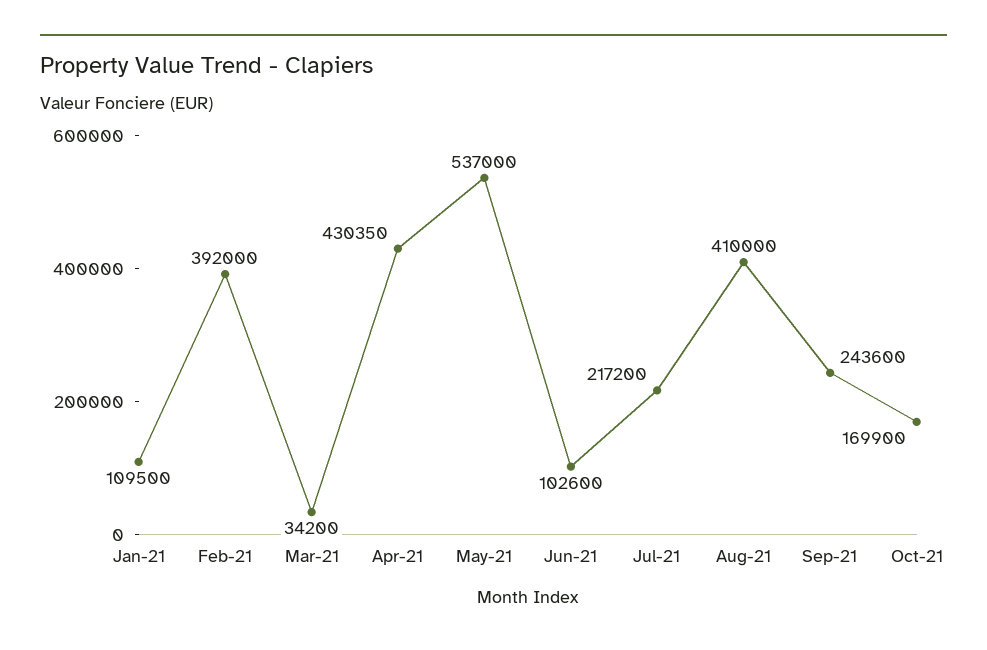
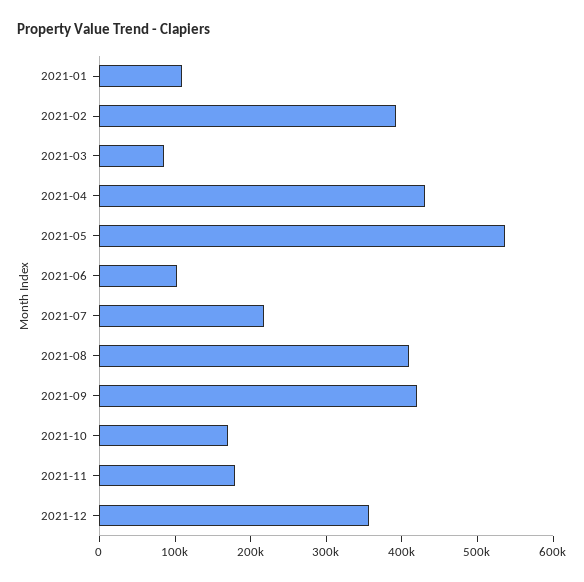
Mar-21: 34200 -> 80000
Sep-21: 243600 -> 420000
2021-11: none -> 180000
2021-12: none -> 360000

